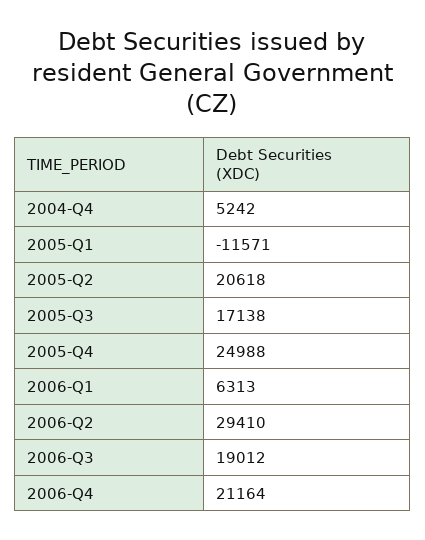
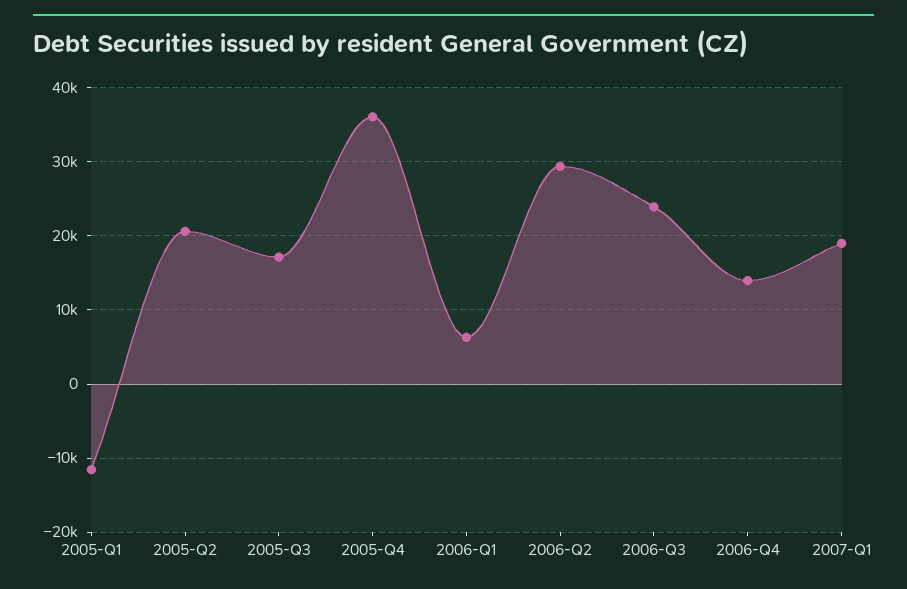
2004-Q4: 5242 -> none
2005-Q4: 24988 -> 36000
2006-Q3: 19012 -> 24000
2006-Q4: 21164 -> 14000
2007-Q1: none -> 19000

